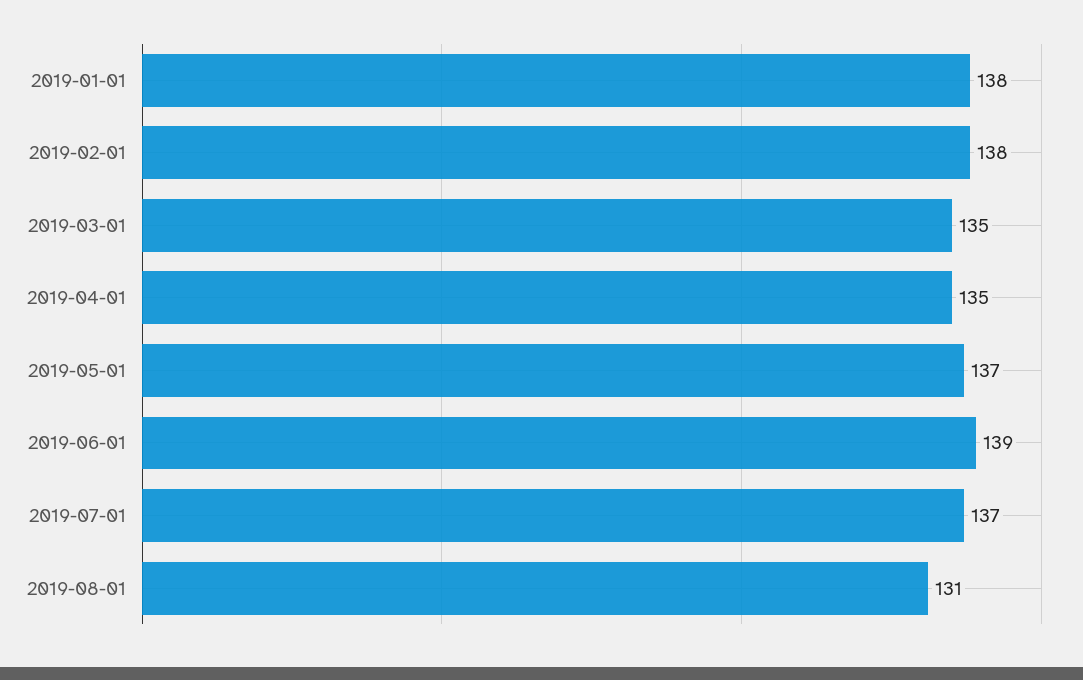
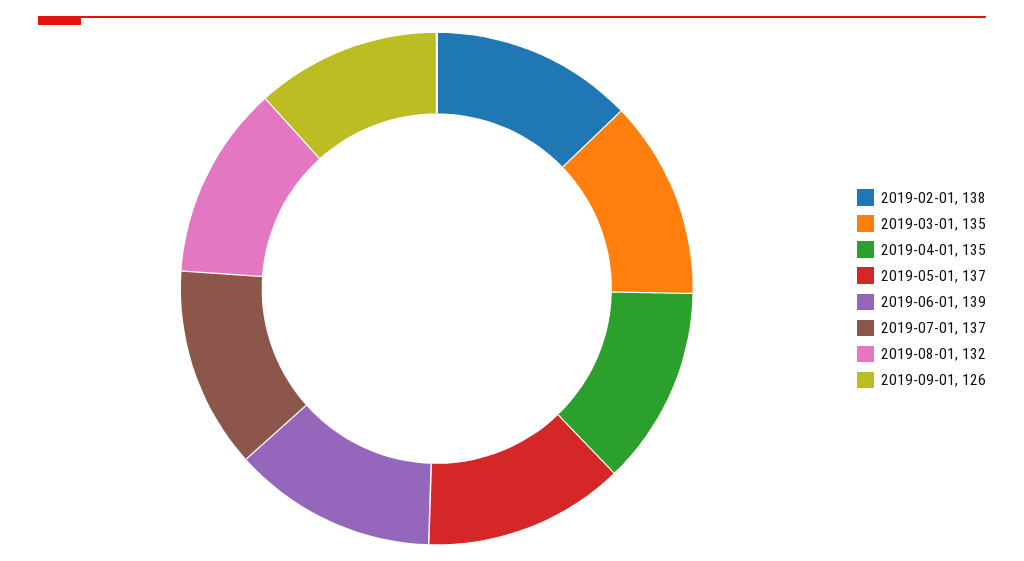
2019-01-01: 138 -> none
2019-08-01: 131 -> 132
2019-09-01: none -> 126

